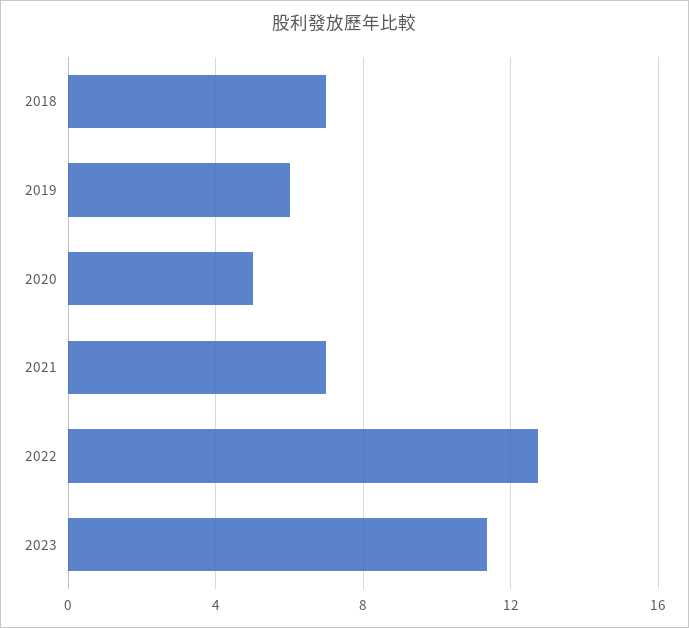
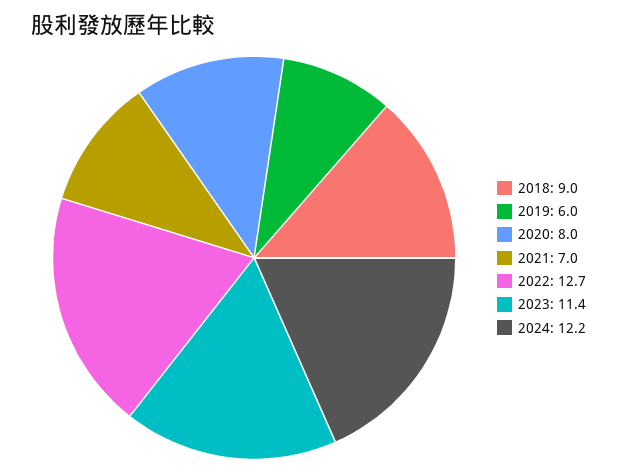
2018: 7 -> 9
2020: 5 -> 8
2024: none -> 12.2

